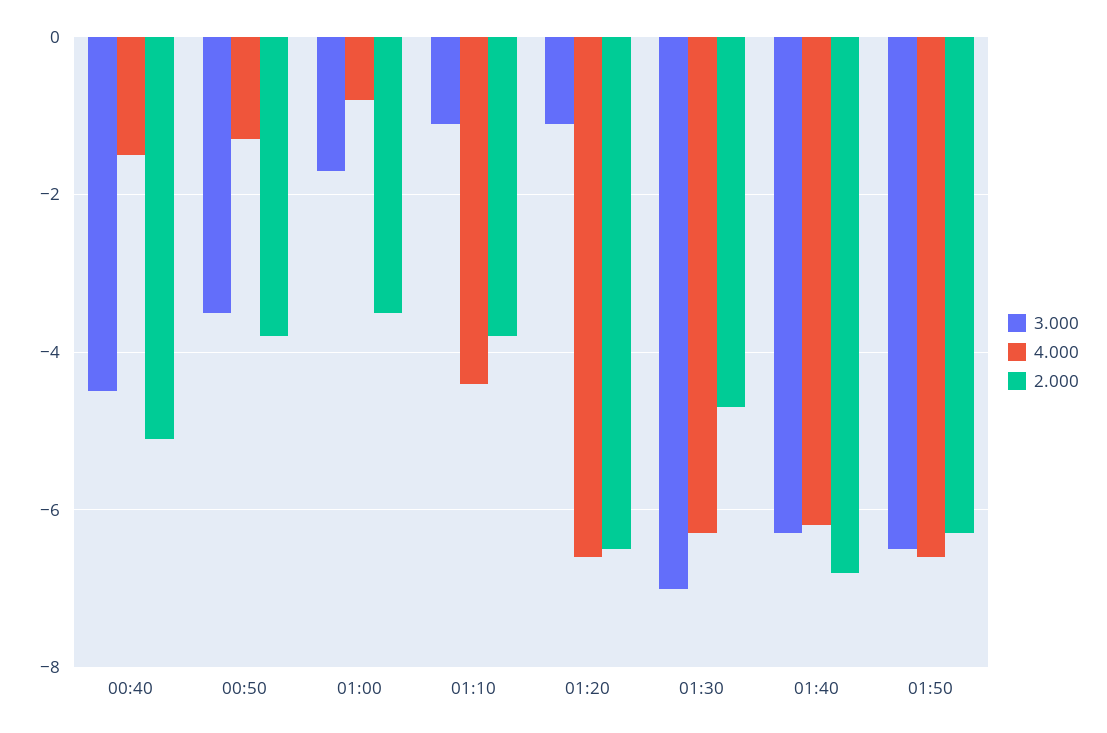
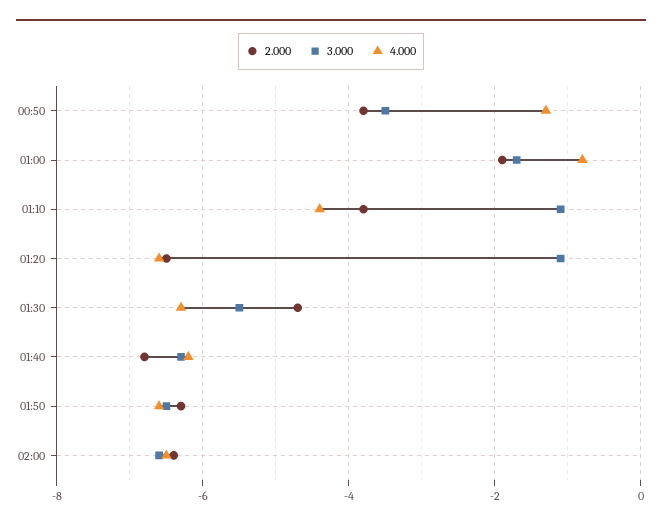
3.000, 00:40: -4.5 -> none
4.000, 00:40: -1.5 -> none
2.000, 00:40: -5 -> none
2.000, 01:00: -3.5 -> -2
3.000, 01:30: -7 -> -5.5
2.000, 02:00: none -> -6.5
3.000, 02:00: none -> -6.5
4.000, 02:00: none -> -6.5

